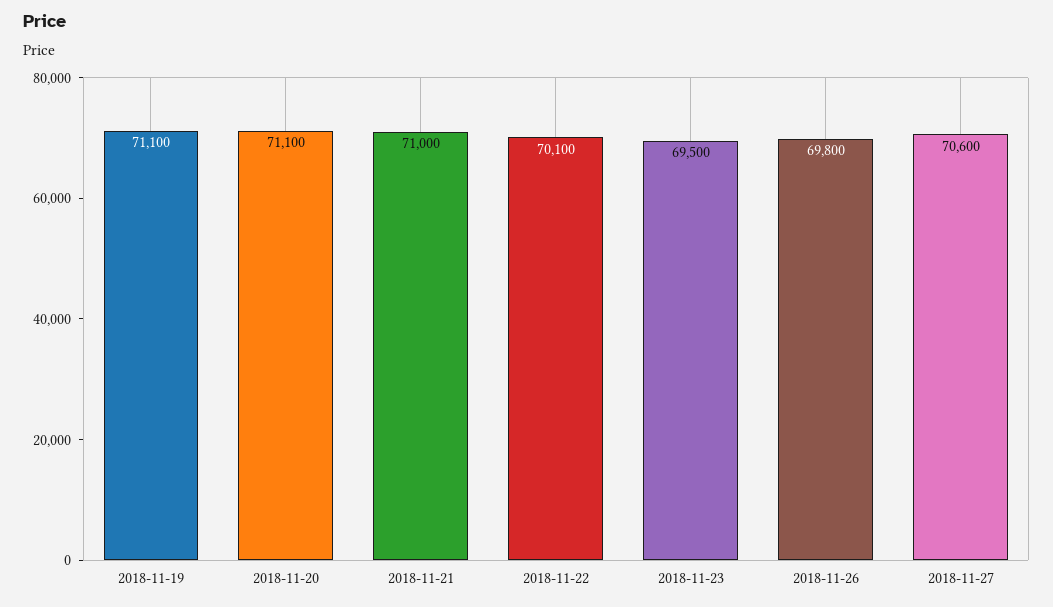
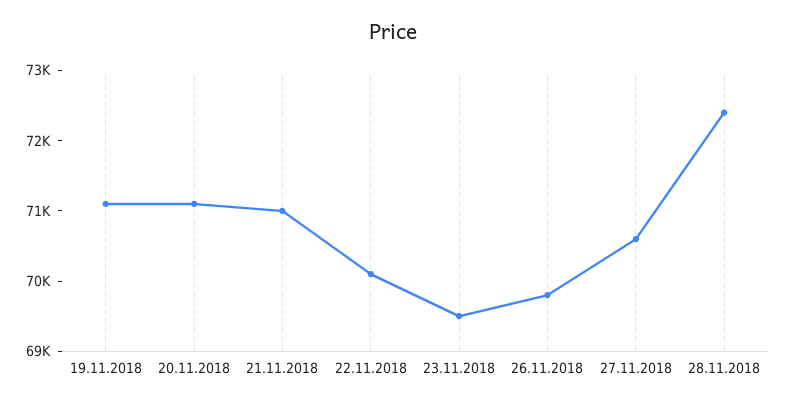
28.11.2018: none -> 72400

